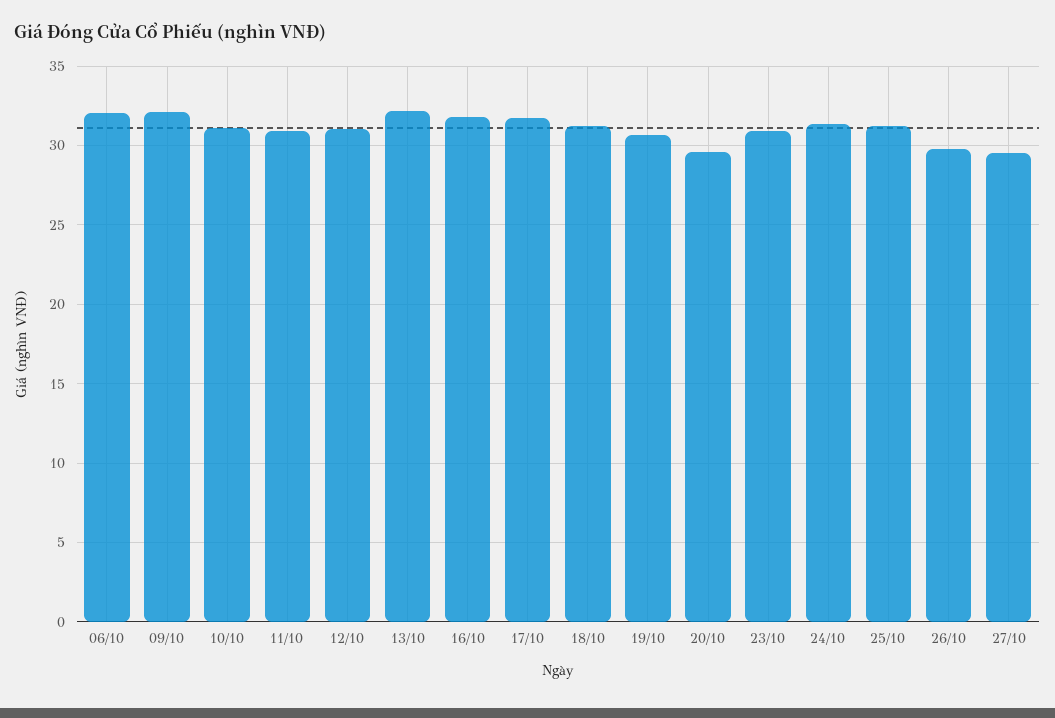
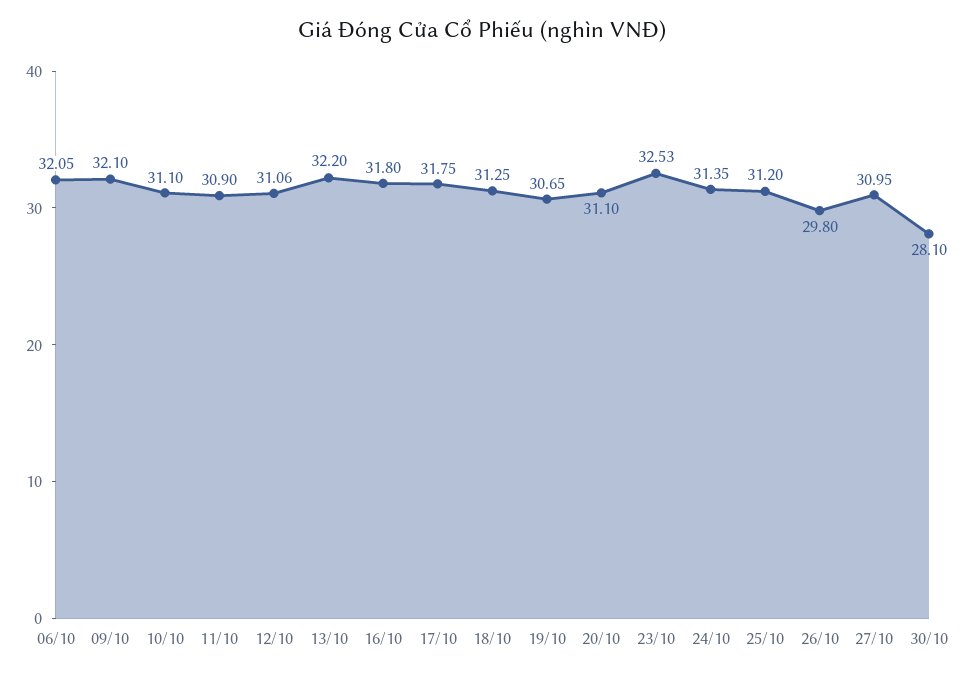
20/10: 29.5 -> 31.1
23/10: 31 -> 32.53
27/10: 29.5 -> 30.95
30/10: none -> 28.1

